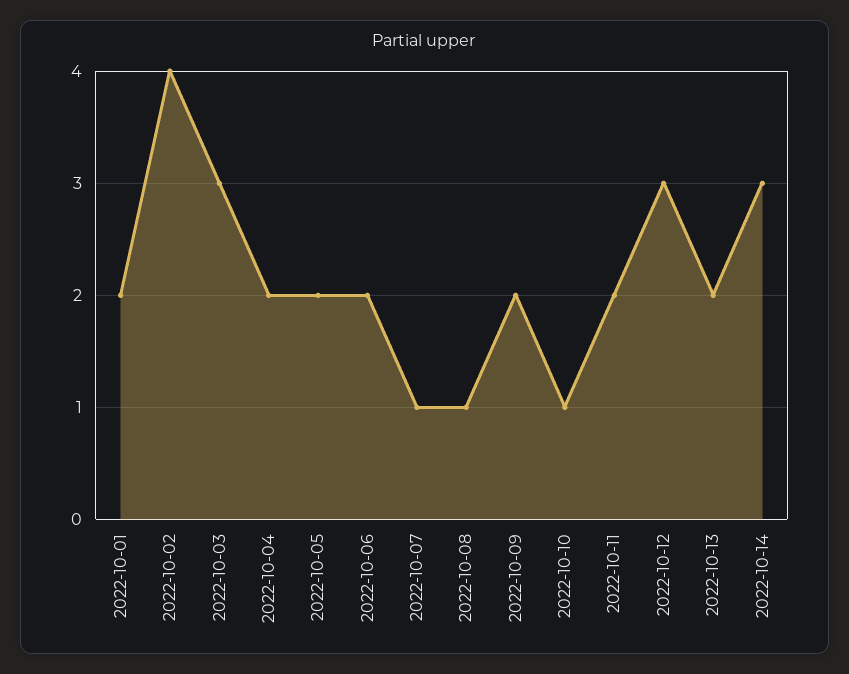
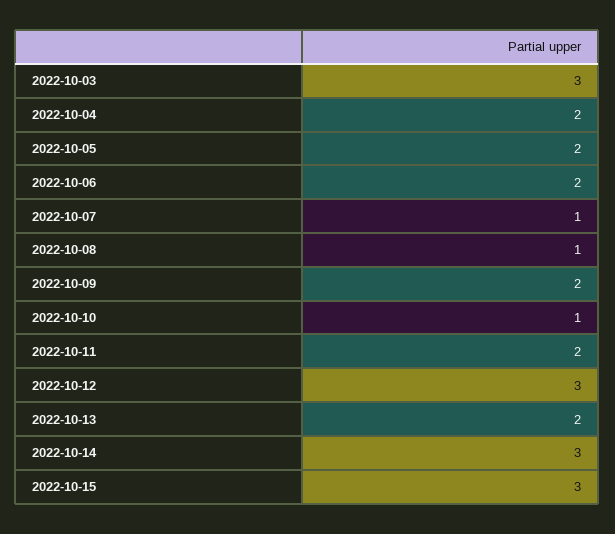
2022-10-01: 2 -> none
2022-10-02: 4 -> none
2022-10-15: none -> 3

